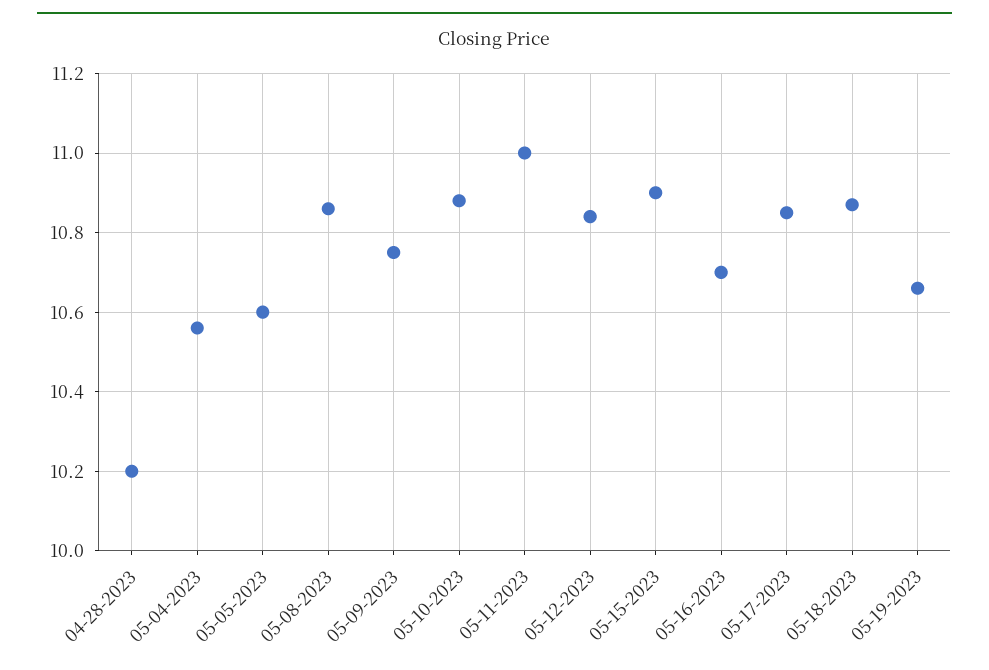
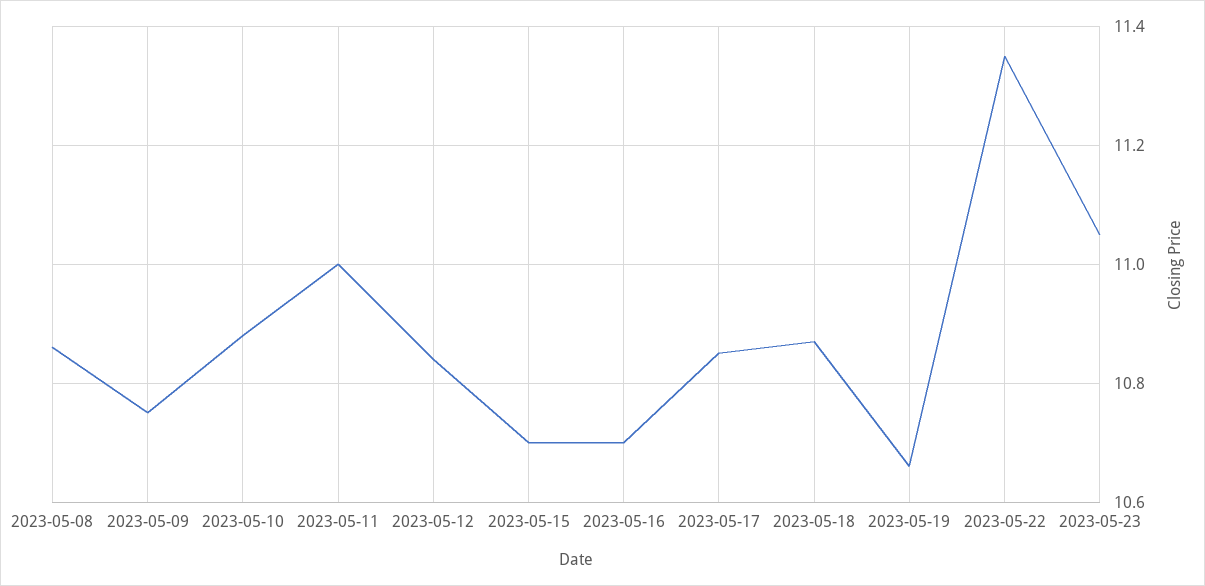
04-28-2023: 10.2 -> none
05-04-2023: 10.55 -> none
05-05-2023: 10.6 -> none
05-15-2023: 10.9 -> 10.7
2023-05-22: none -> 11.35
2023-05-23: none -> 11.05

